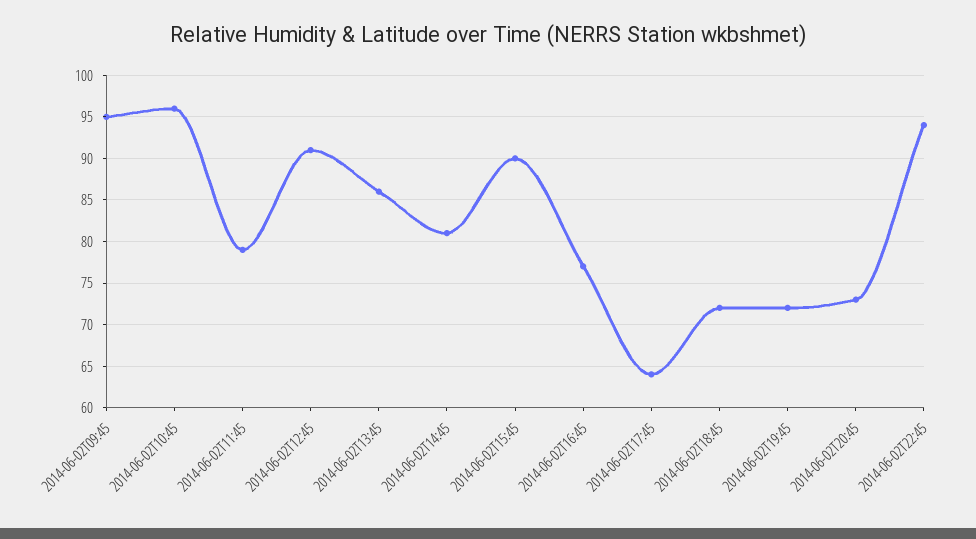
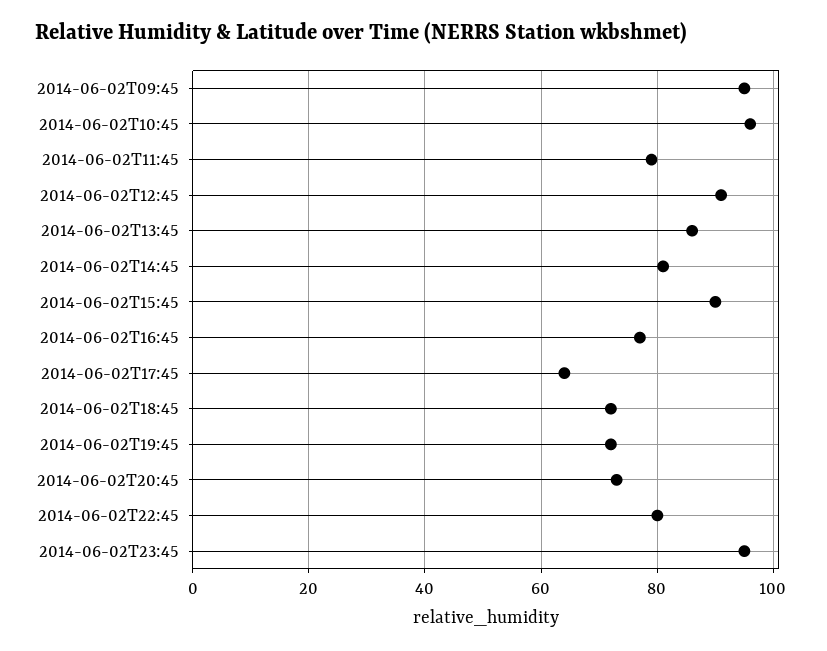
2014-06-02T22:45: 94 -> 80
2014-06-02T23:45: none -> 95

